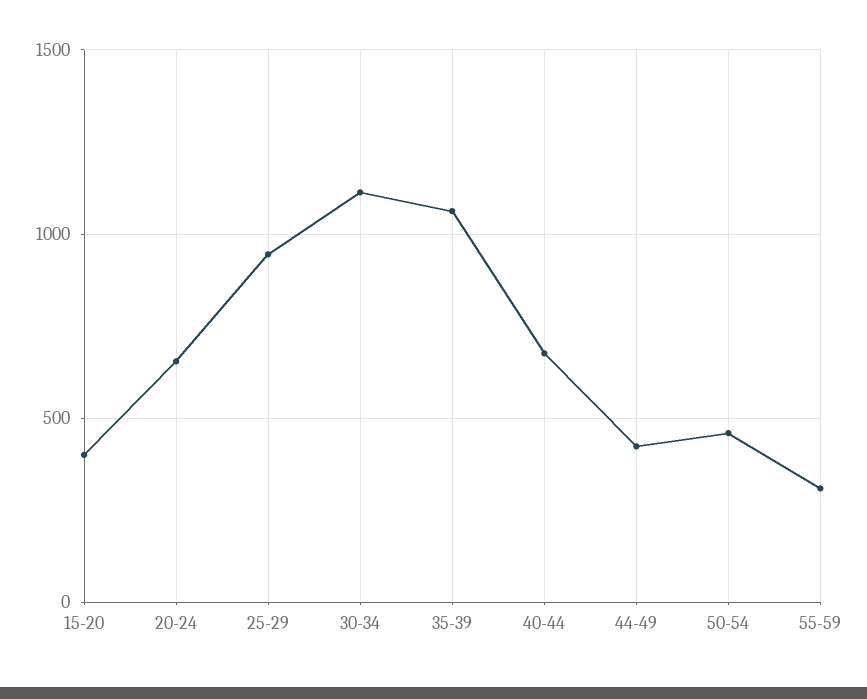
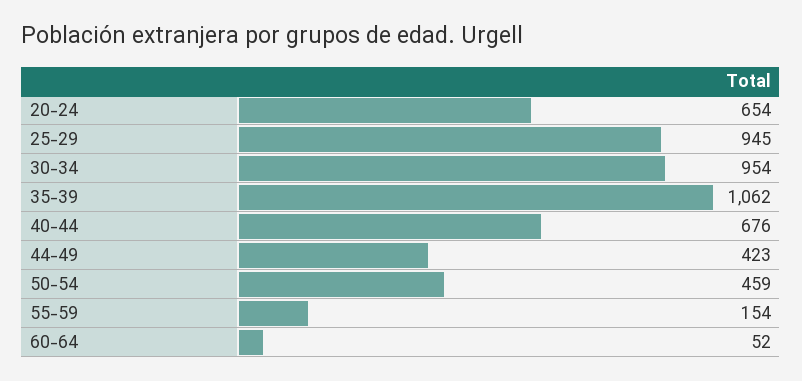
15-20: 400 -> none
30-34: 1100 -> 954
55-59: 300 -> 154
60-64: none -> 52

